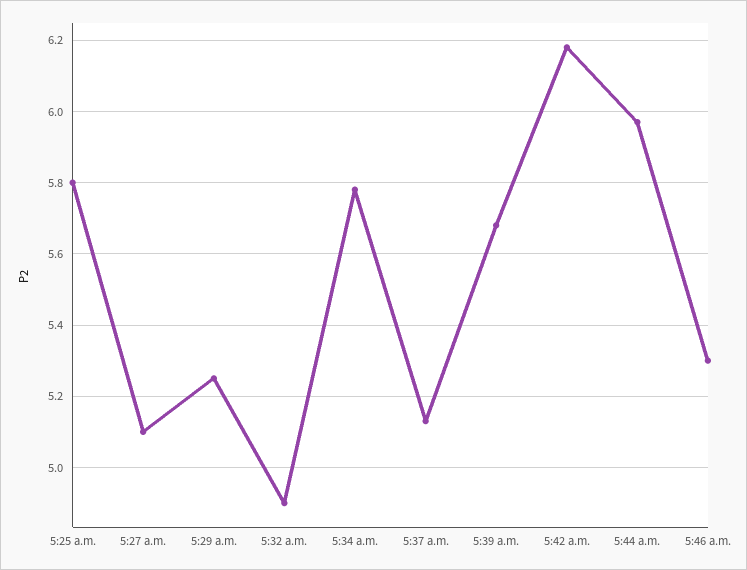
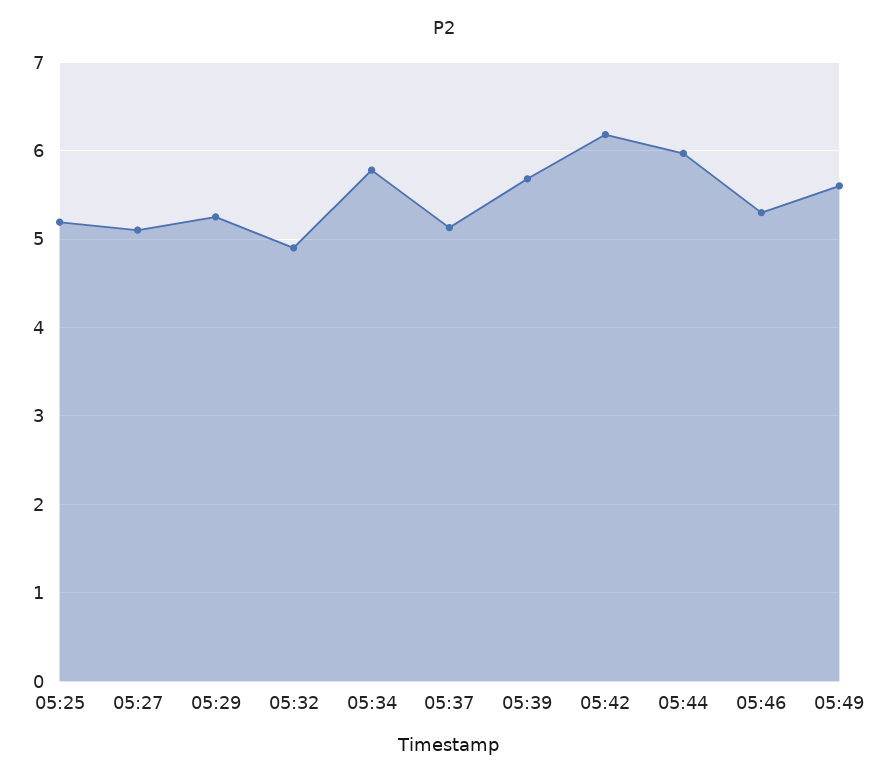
5:25 a.m.: 5.8 -> 5.2
05:49: none -> 5.6

